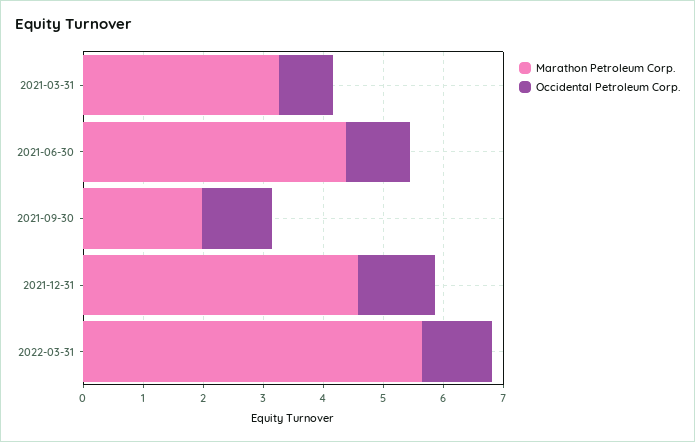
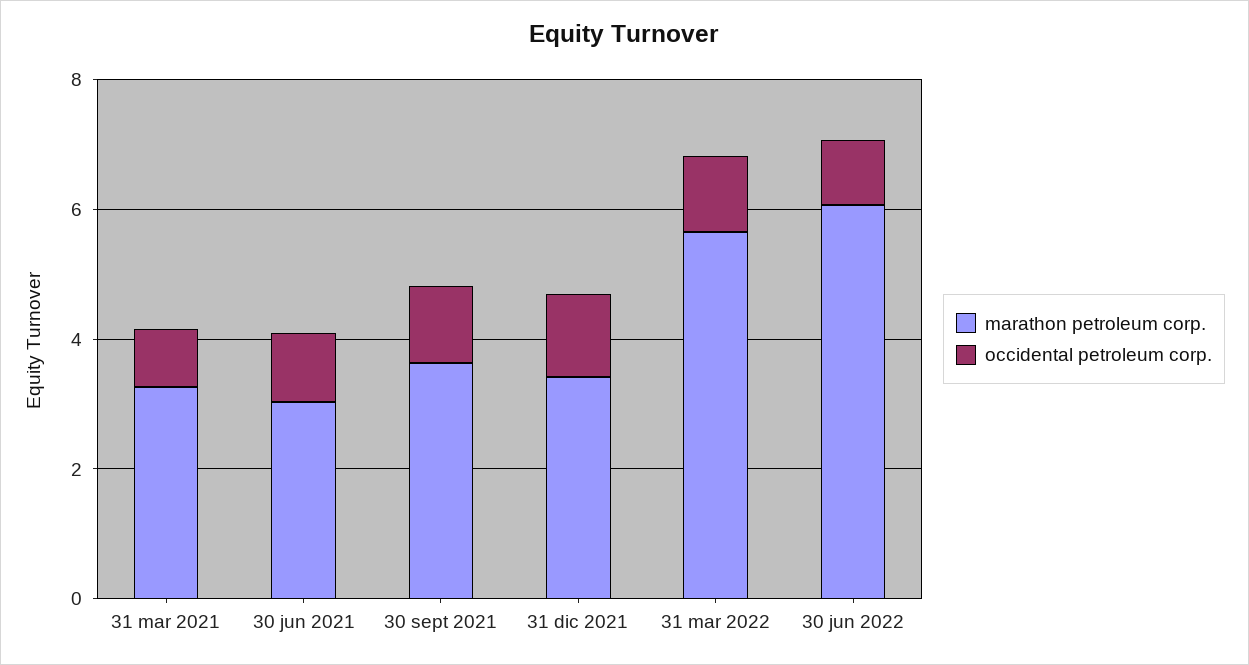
Marathon Petroleum Corp., 2021-06-30: 4.4 -> 3
Marathon Petroleum Corp., 2021-09-30: 2 -> 3.5
Marathon Petroleum Corp., 2021-12-31: 4.6 -> 3.5
Marathon Petroleum Corp., 30 jun 2022: none -> 6
Occidental Petroleum Corp., 30 jun 2022: none -> 1

